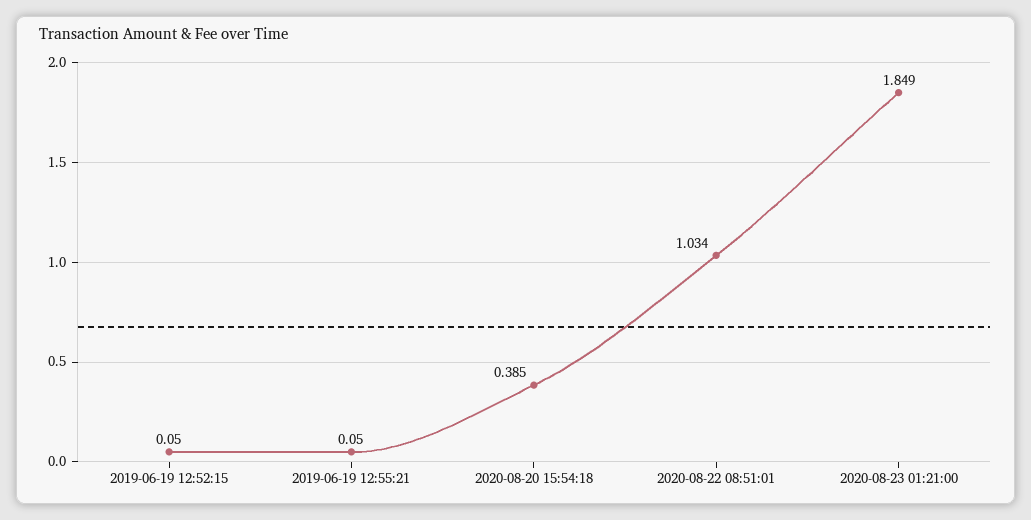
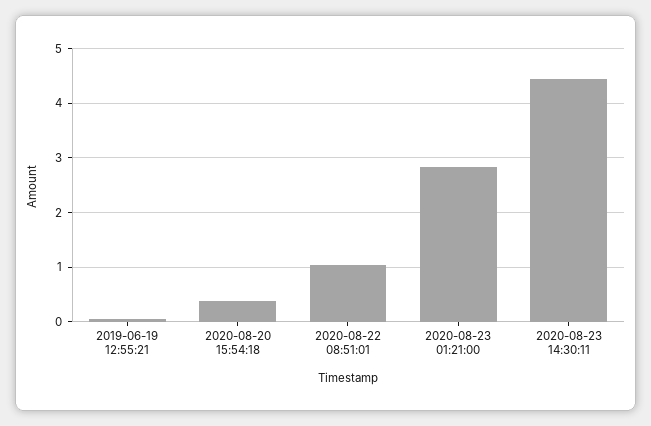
2019-06-19 12:52:15: 0.05 -> none
2020-08-23 01:21:00: 1.849 -> 2.8
2020-08-23 14:30:11: none -> 4.4

